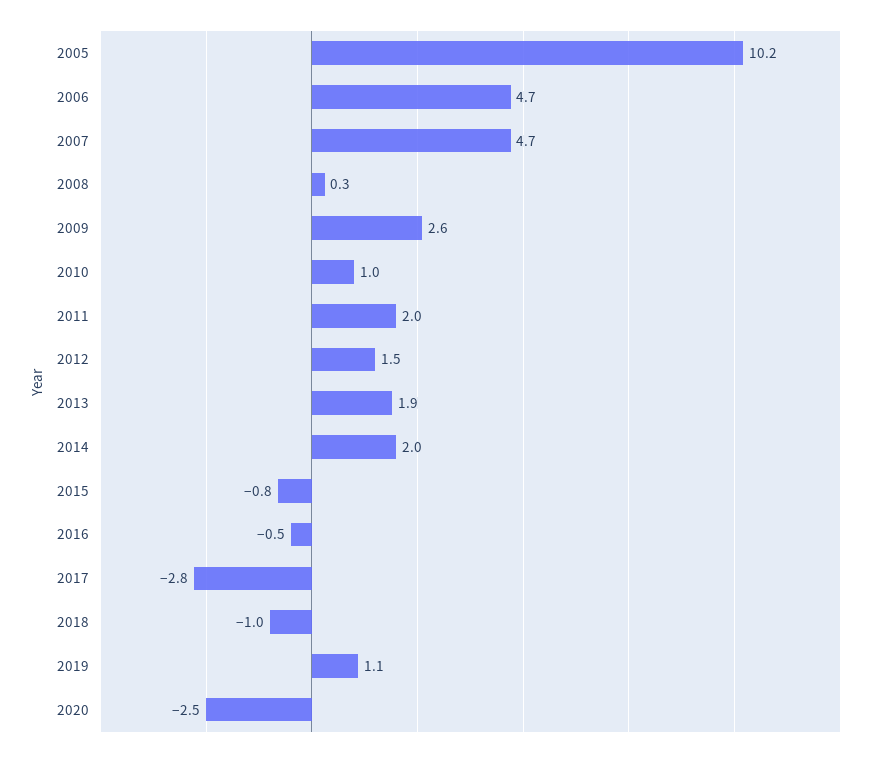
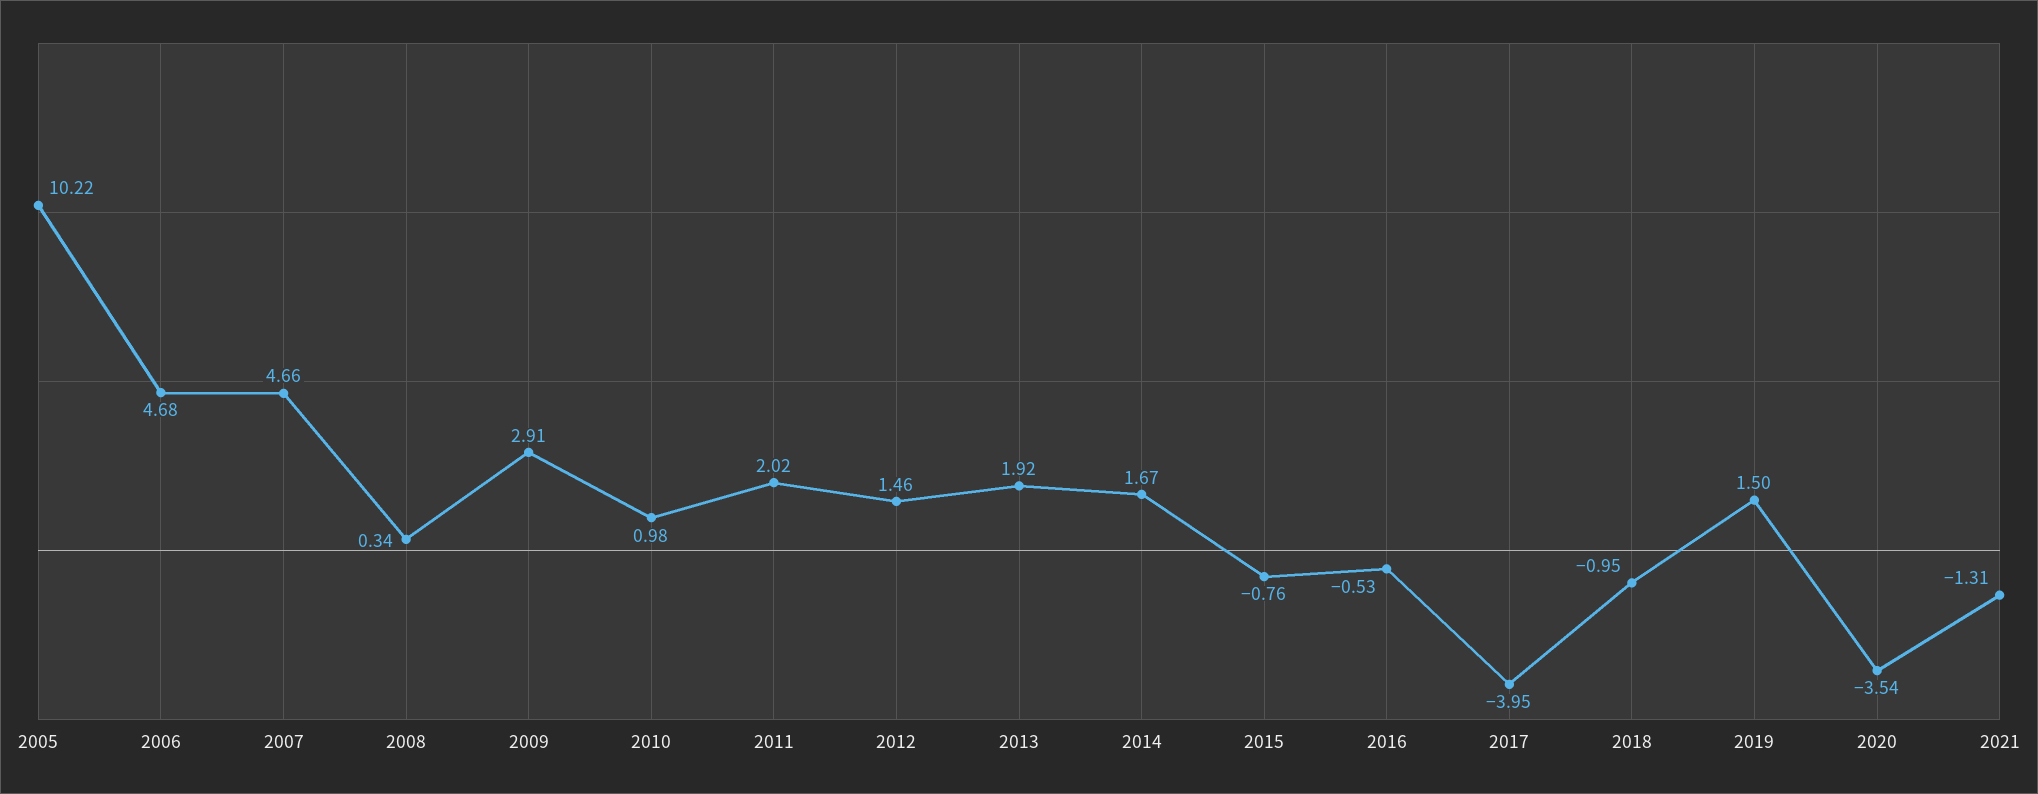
2009: 2.6 -> 2.91
2014: 2 -> 1.67
2017: -2.8 -> -3.95
2019: 1.1 -> 1.5
2020: -2.5 -> -3.54
2021: none -> -1.31

